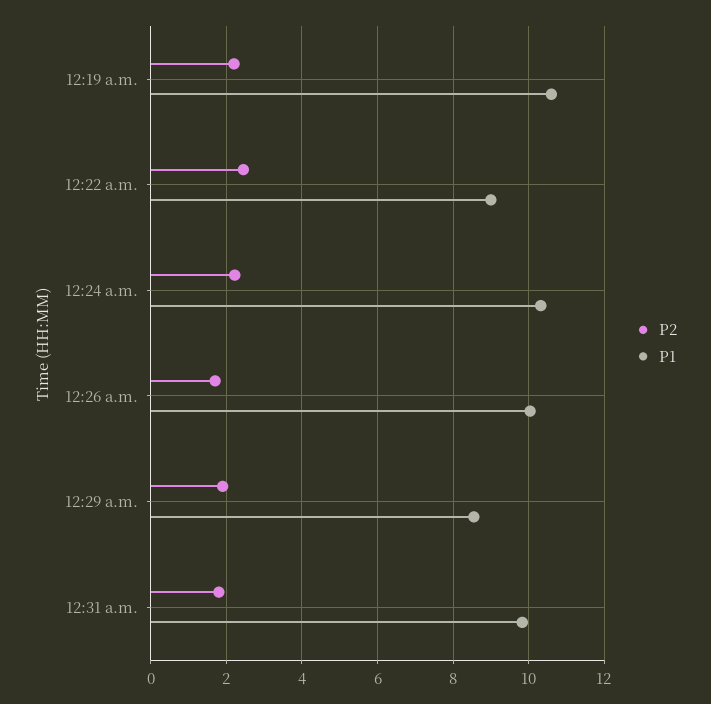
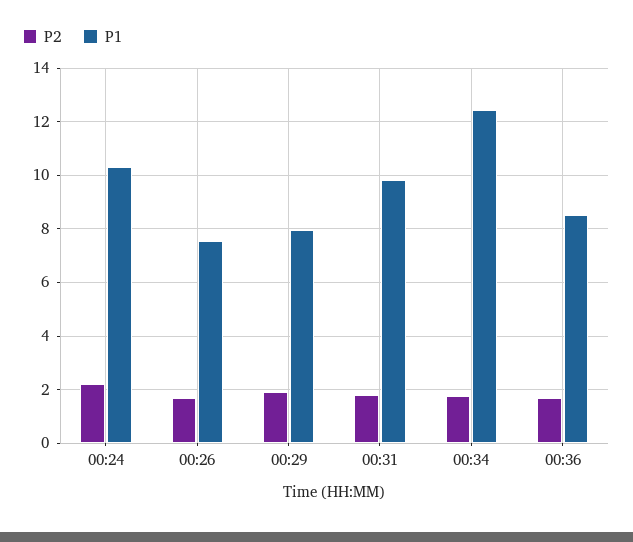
P2, 12:19 a.m.: 2.2 -> none
P1, 12:19 a.m.: 10.6 -> none
P2, 12:22 a.m.: 2.4 -> none
P1, 12:22 a.m.: 9 -> none
P1, 12:26 a.m.: 10 -> 7.5
P1, 12:29 a.m.: 8.6 -> 8
P2, 00:34: none -> 1.75
P1, 00:34: none -> 12.5
P2, 00:36: none -> 1.75
P1, 00:36: none -> 8.5

